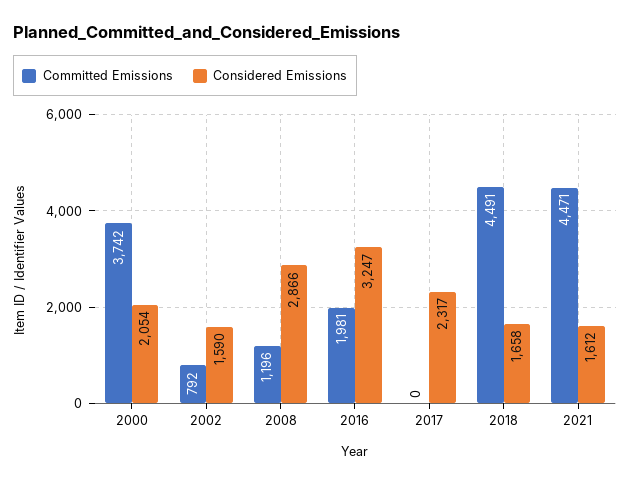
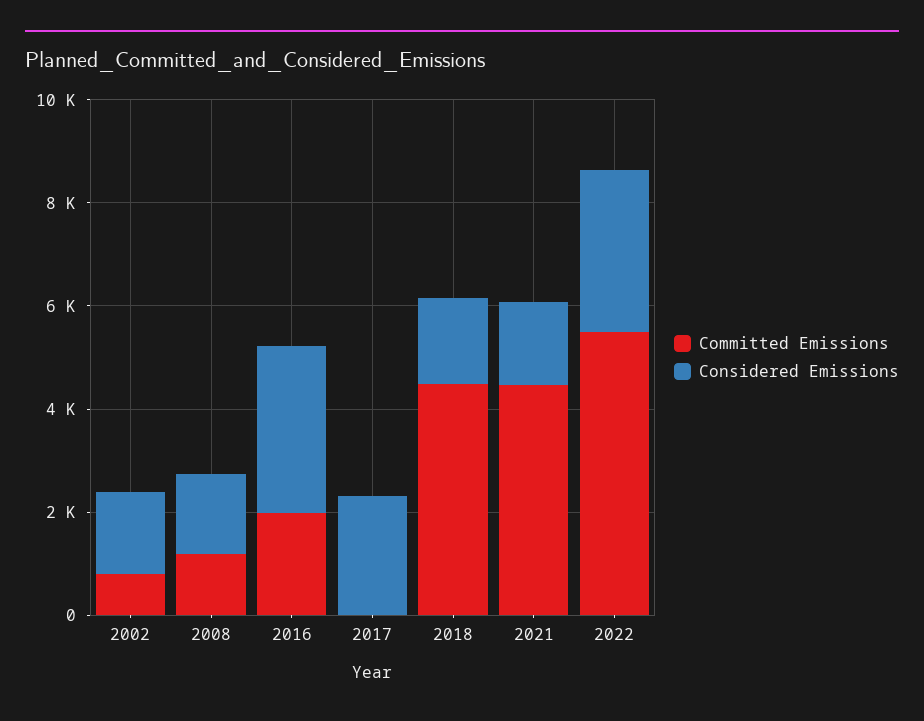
Committed Emissions, 2000: 3742 -> none
Considered Emissions, 2000: 2054 -> none
Considered Emissions, 2008: 2866 -> 1500
Committed Emissions, 2022: none -> 5500
Considered Emissions, 2022: none -> 3000

